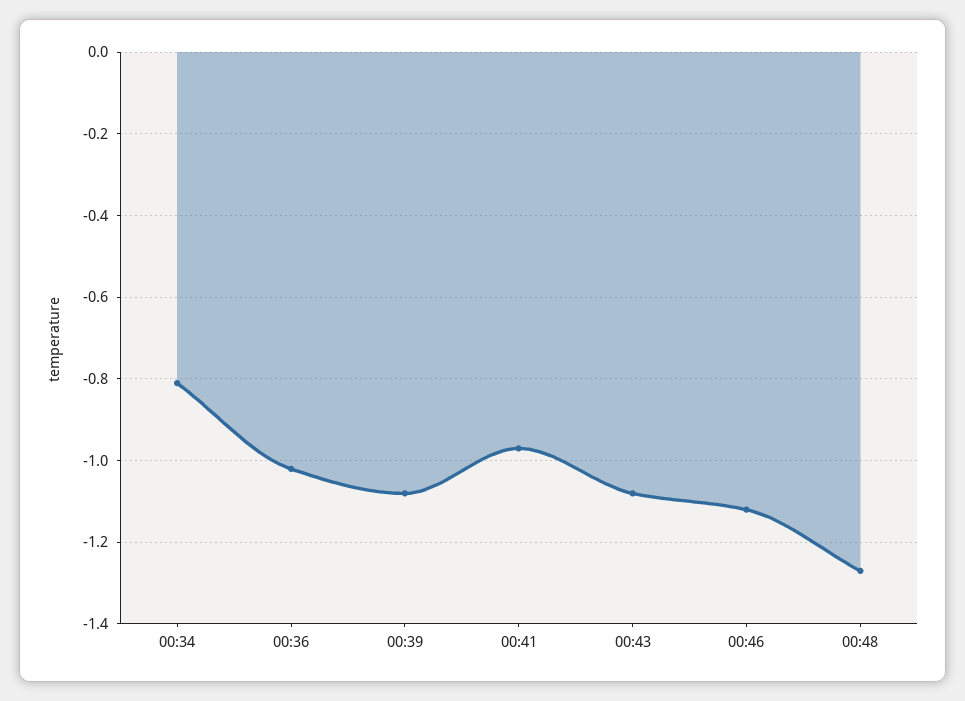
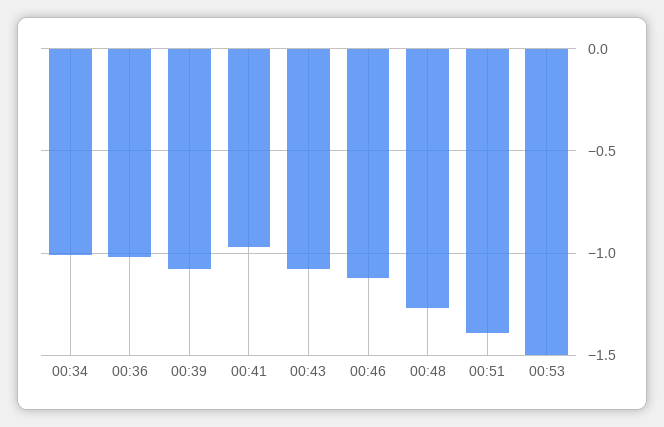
00:34: -0.8 -> -1
00:51: none -> -1.4
00:53: none -> -1.5

